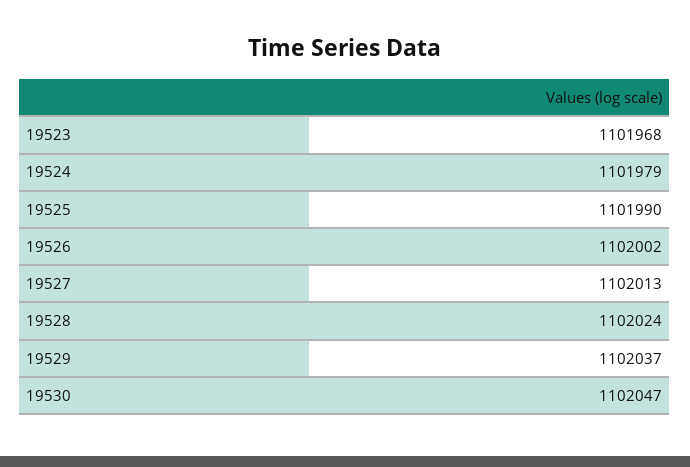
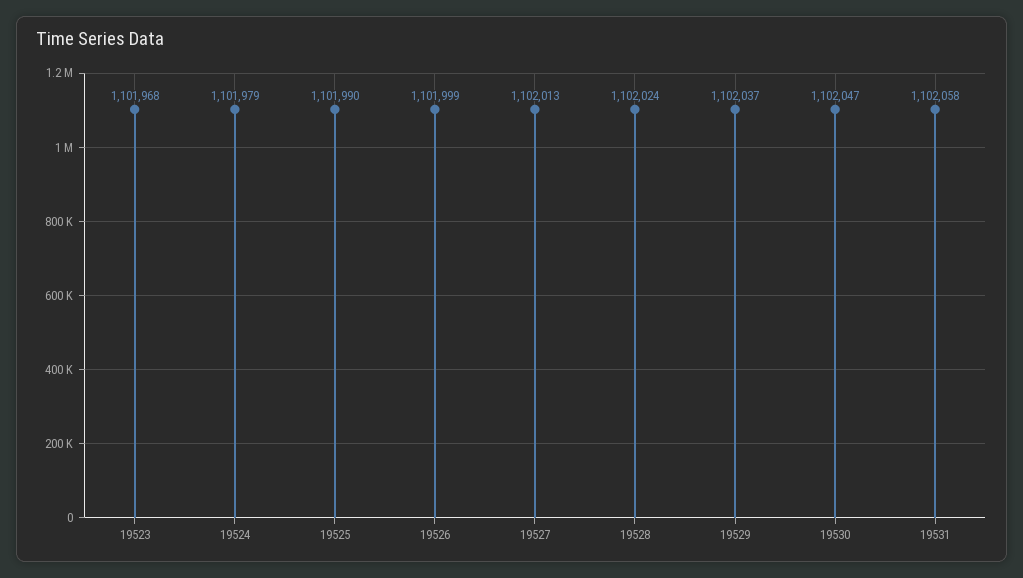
19526: 1102002 -> 1101999
19531: none -> 1102058

